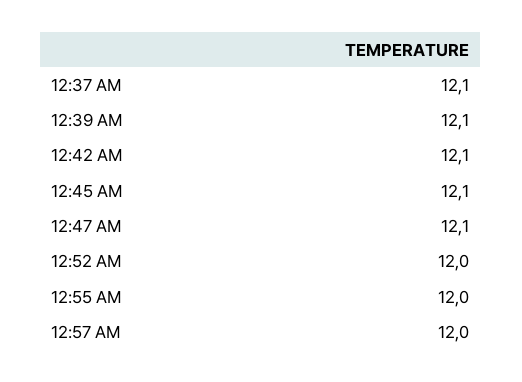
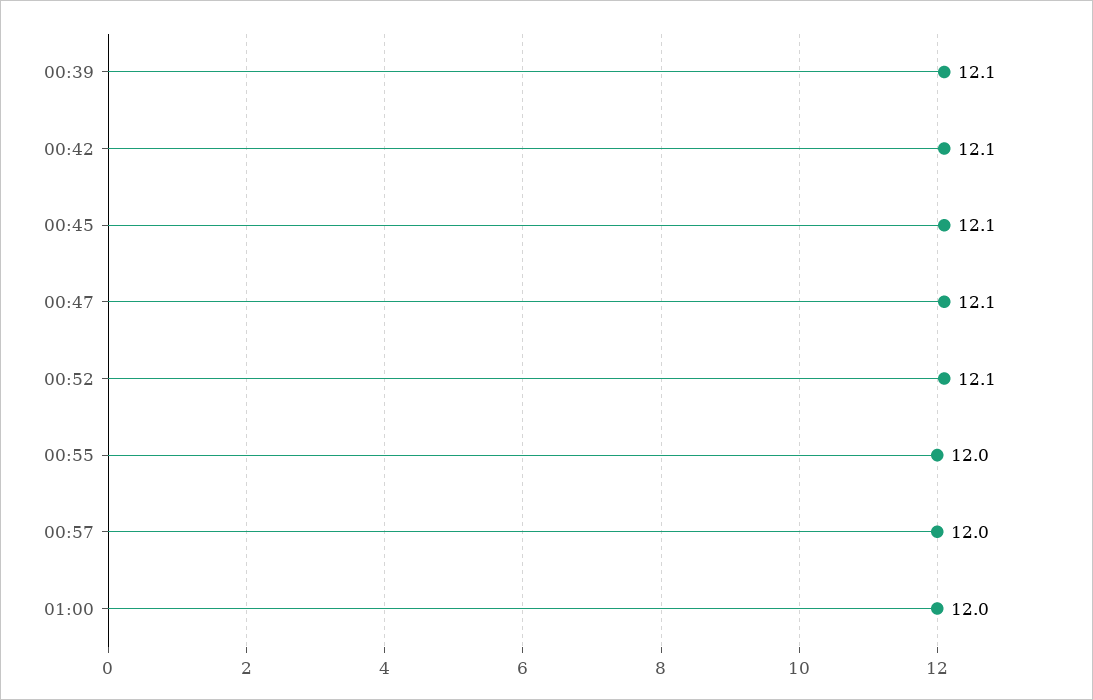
12:37 AM: 12.1 -> none
12:52 AM: 12 -> 12.1
01:00: none -> 12

